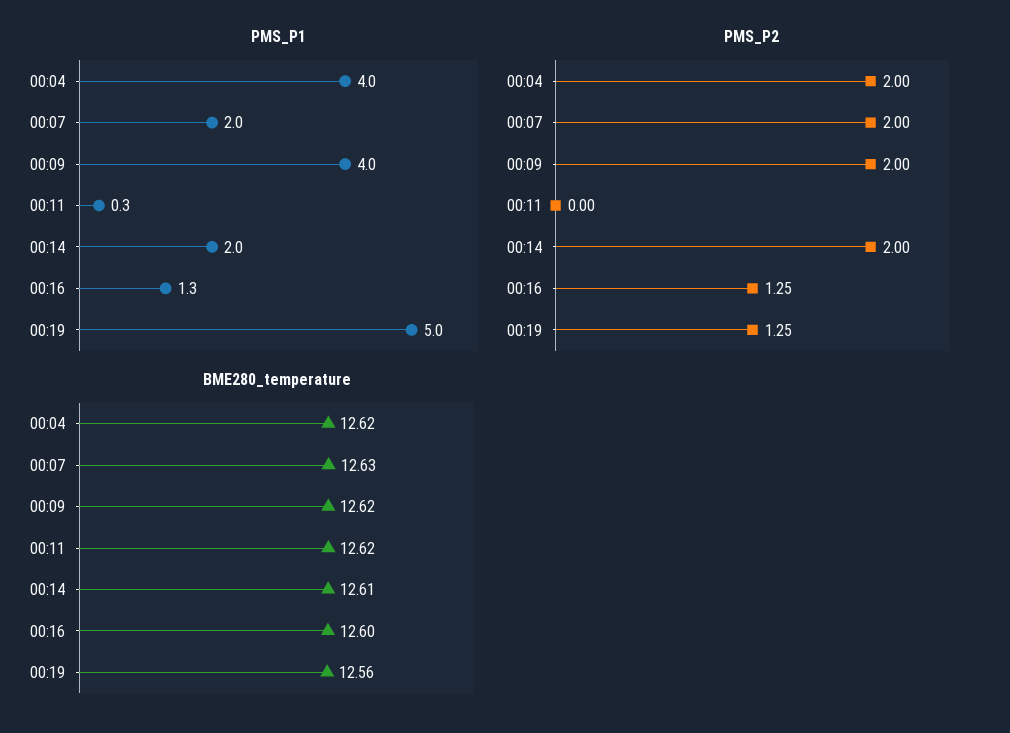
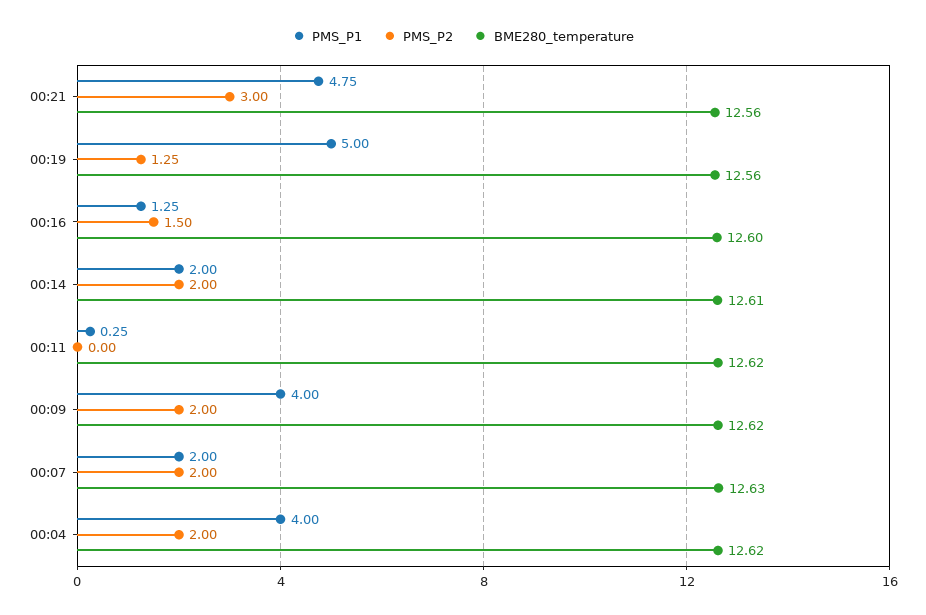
PMS_P2, 00:16: 1.25 -> 1.5
PMS_P1, 00:21: none -> 4.75
PMS_P2, 00:21: none -> 3
BME280_temperature, 00:21: none -> 12.56

